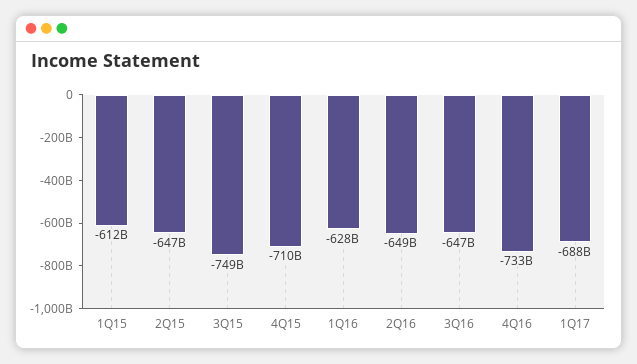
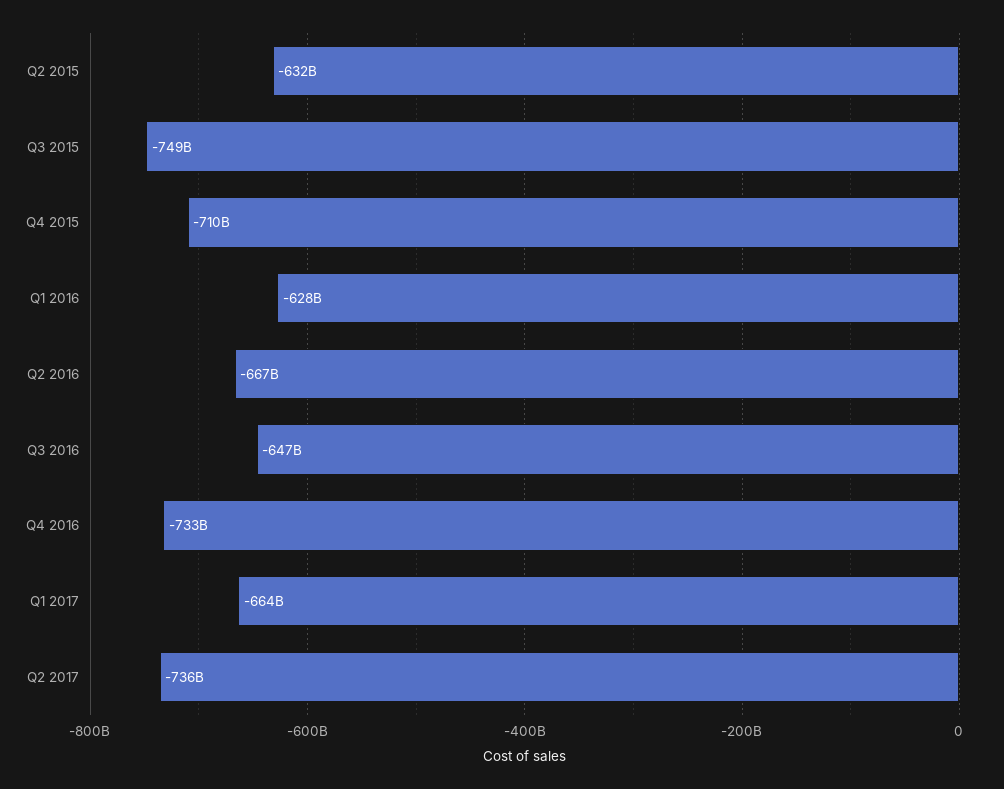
1Q15: -612000000000 -> none
2Q15: -647000000000 -> -632000000000
2Q16: -649000000000 -> -667000000000
1Q17: -688000000000 -> -664000000000
Q2 2017: none -> -736000000000

